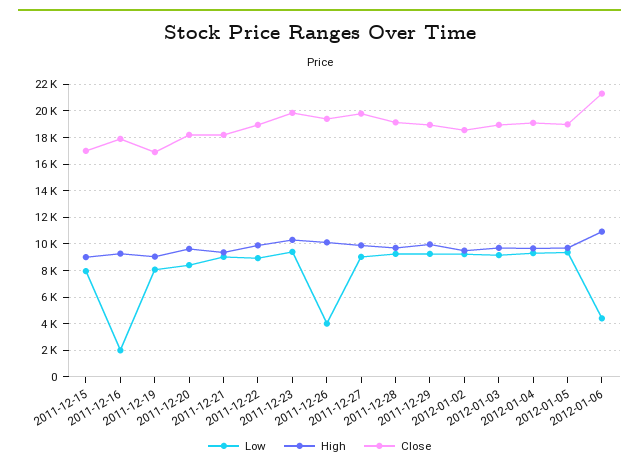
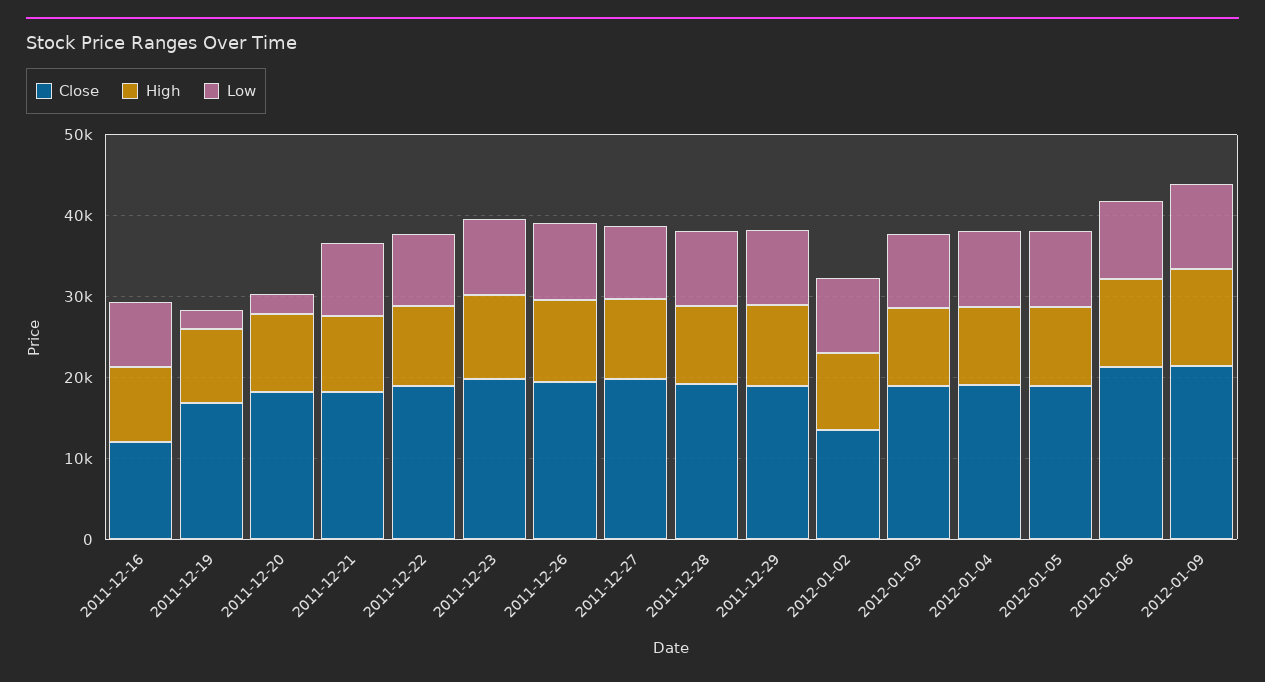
Low, 2011-12-15: 8000 -> none
High, 2011-12-15: 9000 -> none
Close, 2011-12-15: 17000 -> none
Low, 2011-12-16: 2000 -> 8000
Close, 2011-12-16: 18000 -> 12000
Low, 2011-12-19: 8000 -> 2000
Low, 2011-12-20: 8500 -> 2000
Low, 2011-12-26: 4000 -> 10000
Close, 2012-01-02: 18500 -> 14000
Low, 2012-01-06: 4500 -> 10000
Close, 2012-01-09: none -> 22000
High, 2012-01-09: none -> 12000
Low, 2012-01-09: none -> 10000

